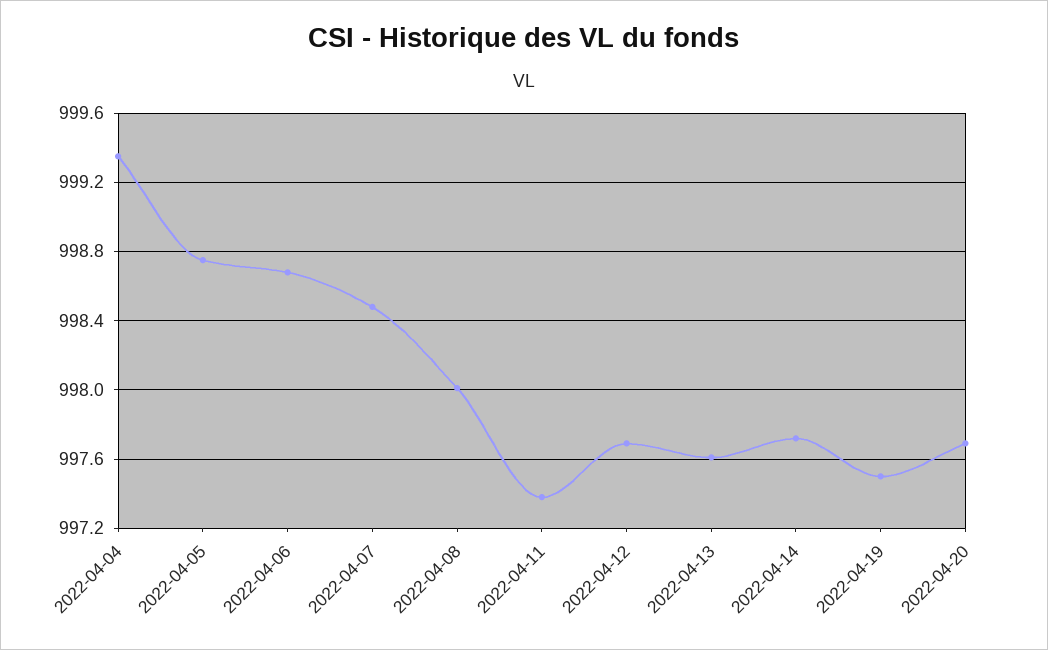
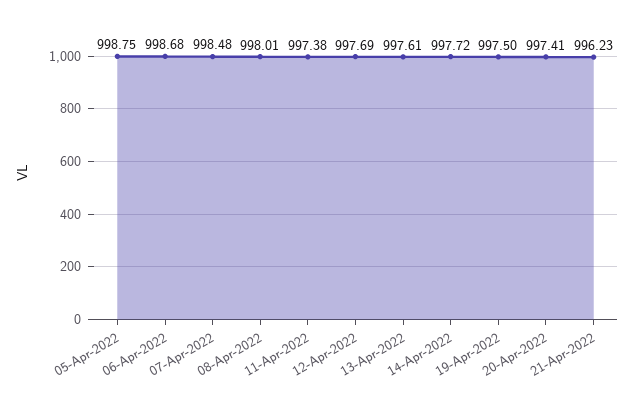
2022-04-04: 999.35 -> none
2022-04-20: 997.7 -> 997.41
21-Apr-2022: none -> 996.23

